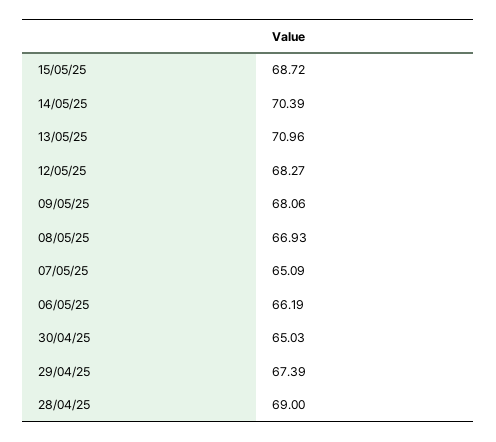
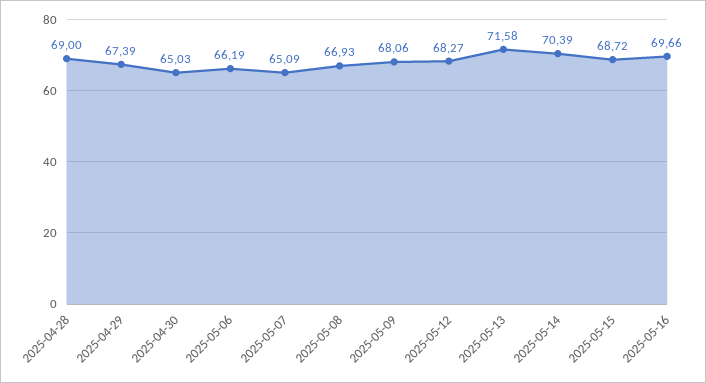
13/05/25: 70.96 -> 71.58
2025-05-16: none -> 69.66

